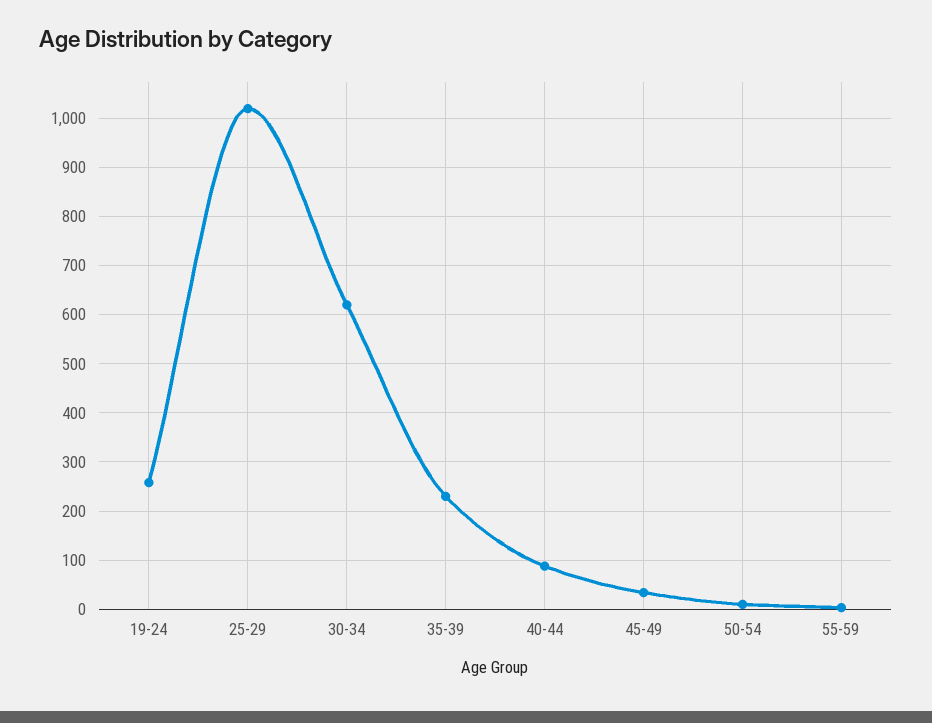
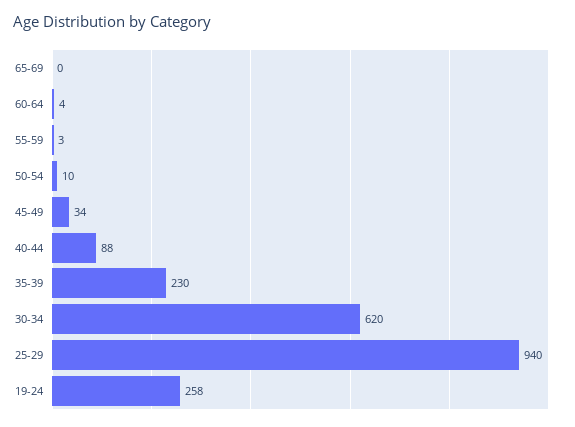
25-29: 1020 -> 940
65-69: none -> 0
60-64: none -> 4

